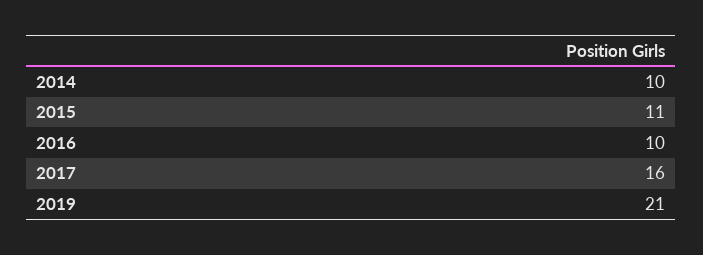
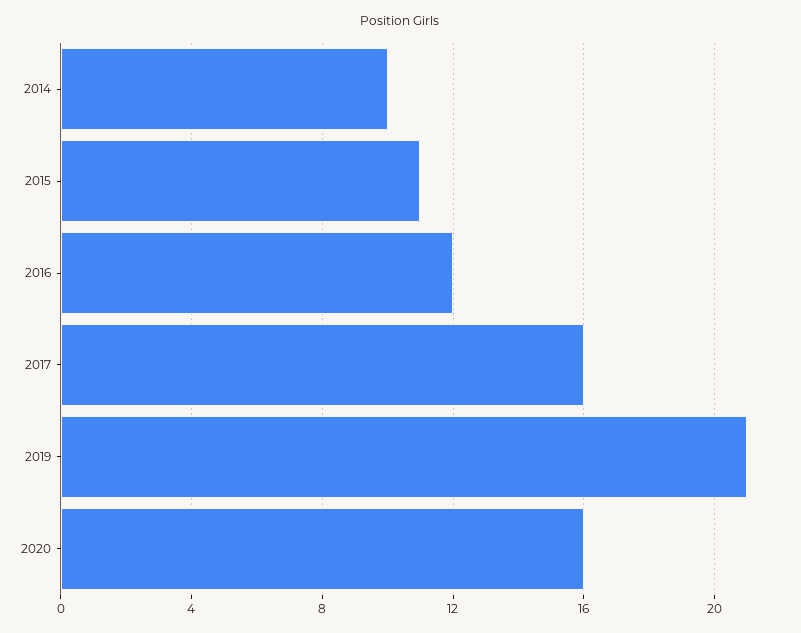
2016: 10 -> 12
2020: none -> 16

